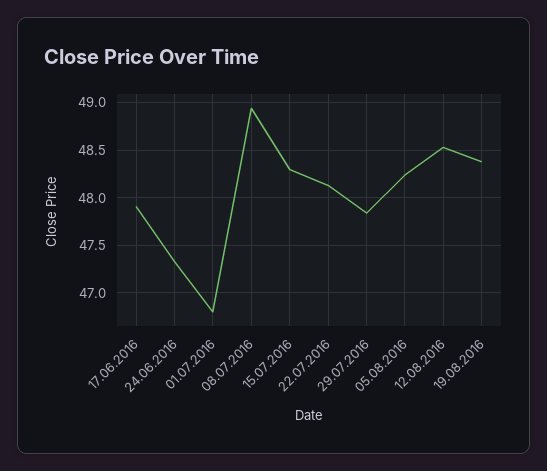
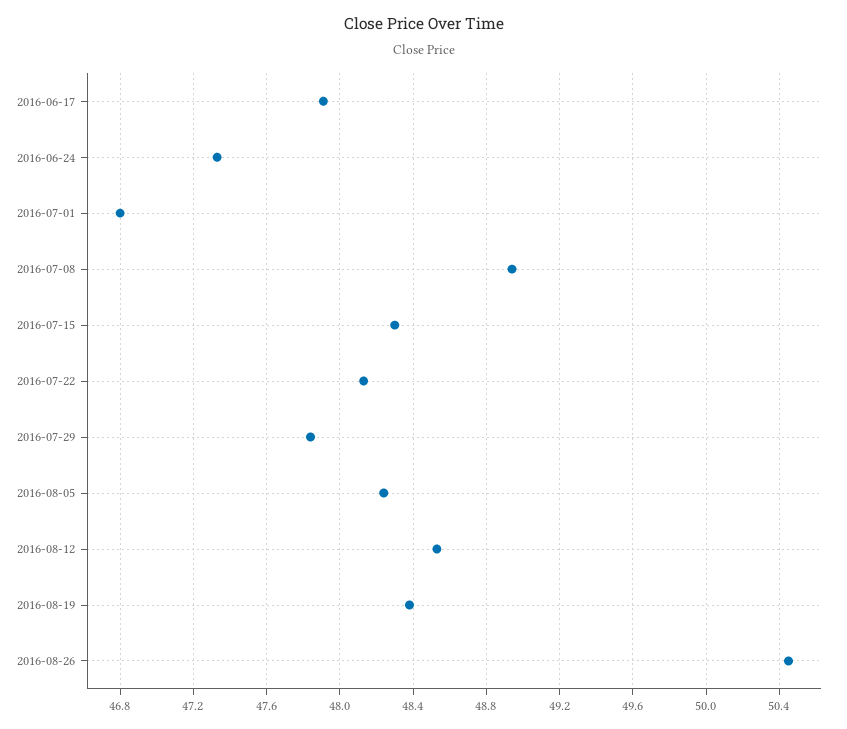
2016-08-26: none -> 50.45

